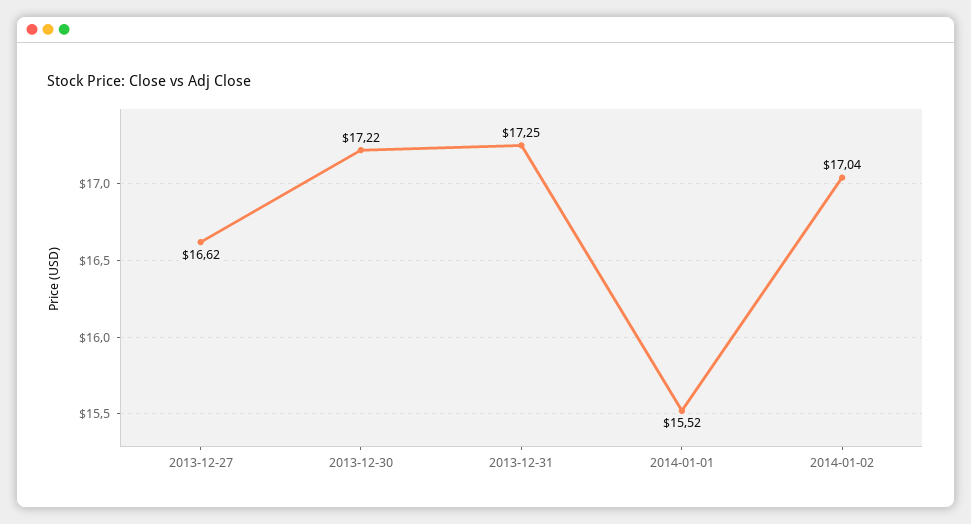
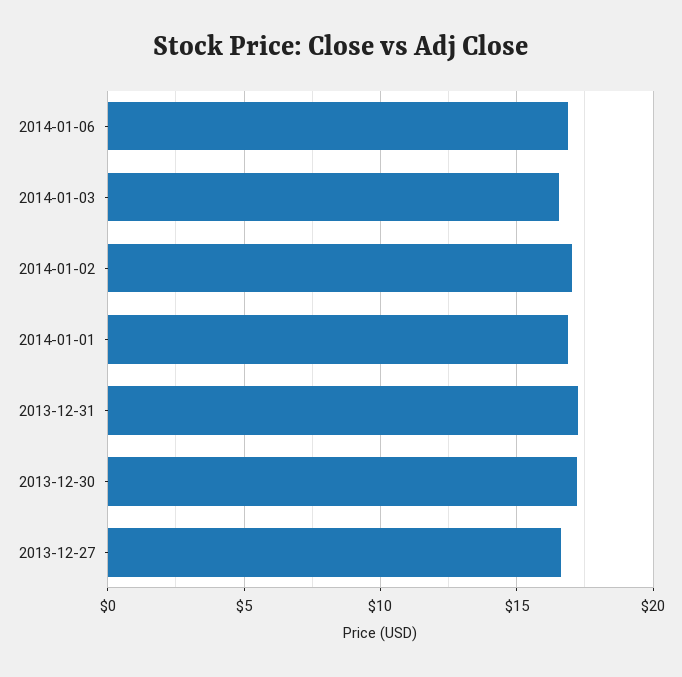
2014-01-01: 15.52 -> 17
2014-01-06: none -> 17
2014-01-03: none -> 16.5

